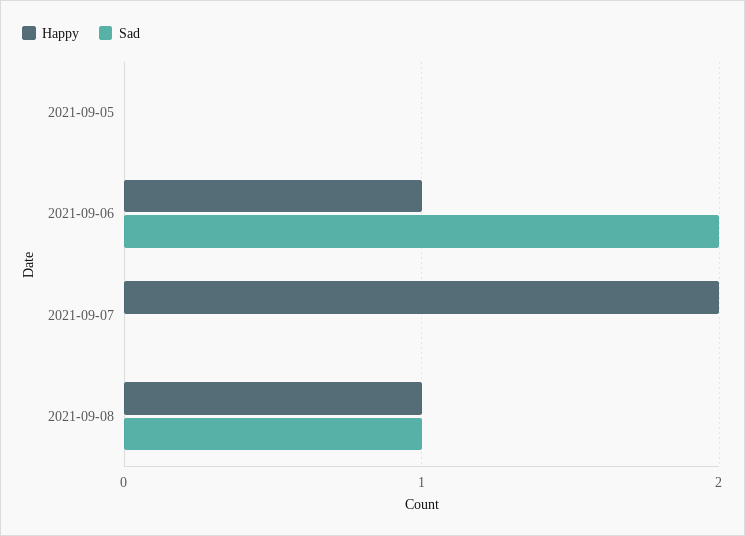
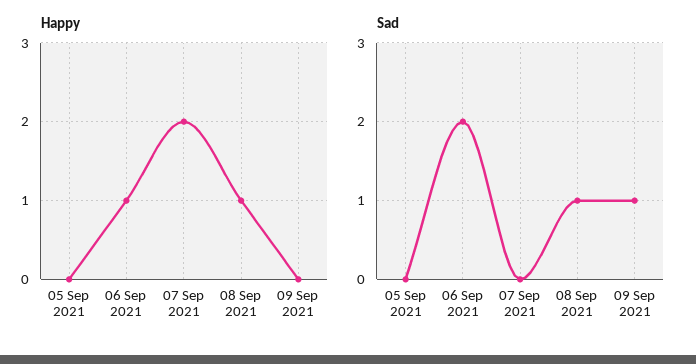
Happy, 09 Sep 2021: none -> 0
Sad, 09 Sep 2021: none -> 1

